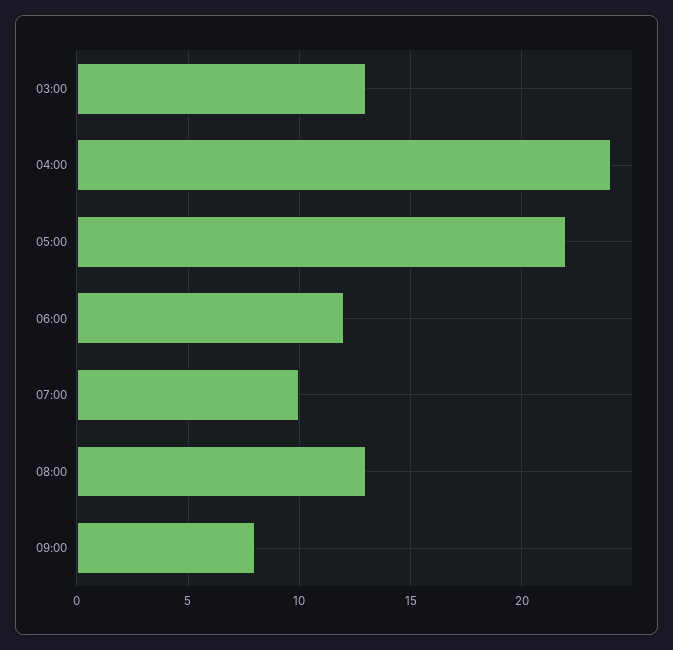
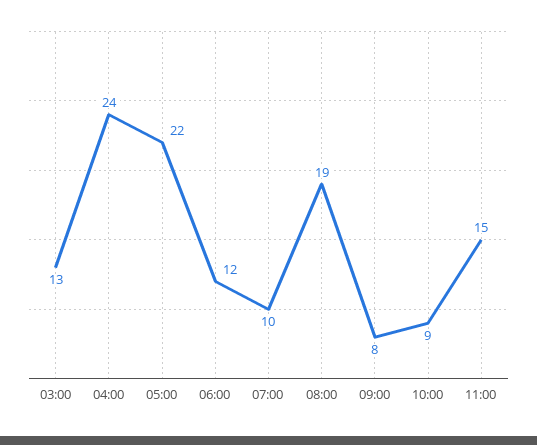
08:00: 13 -> 19
10:00: none -> 9
11:00: none -> 15

